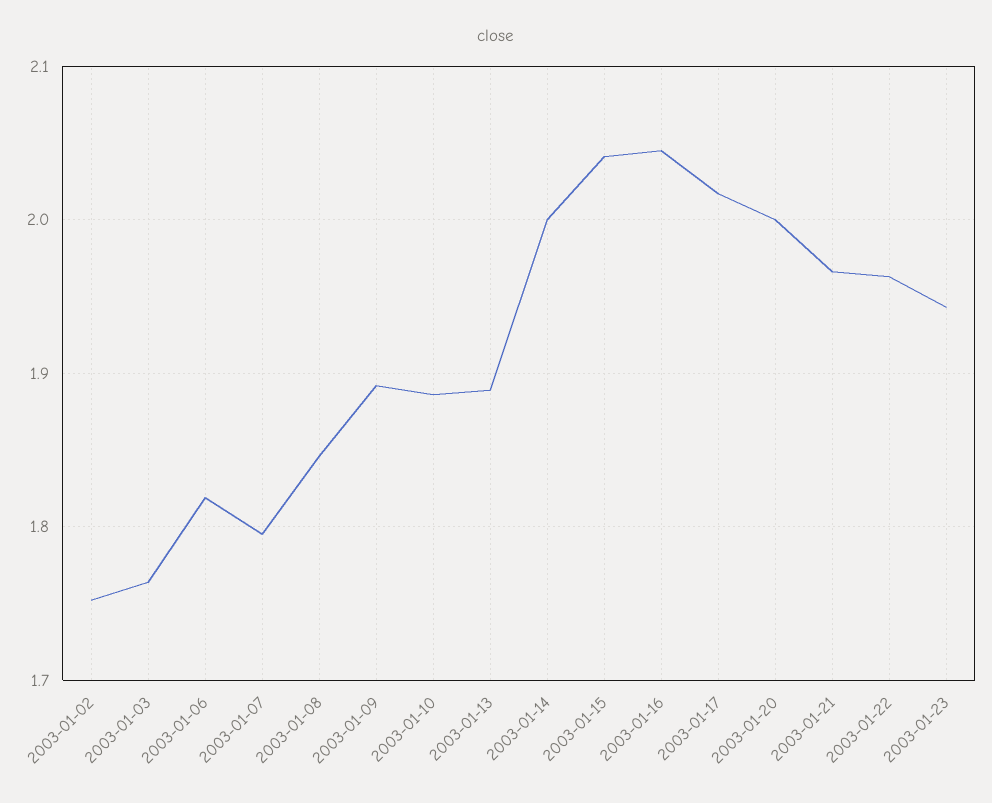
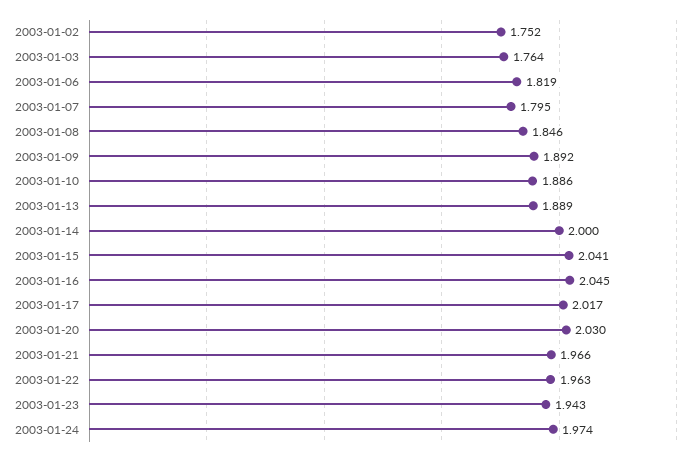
2003-01-20: 2 -> 2.03
2003-01-24: none -> 1.974

